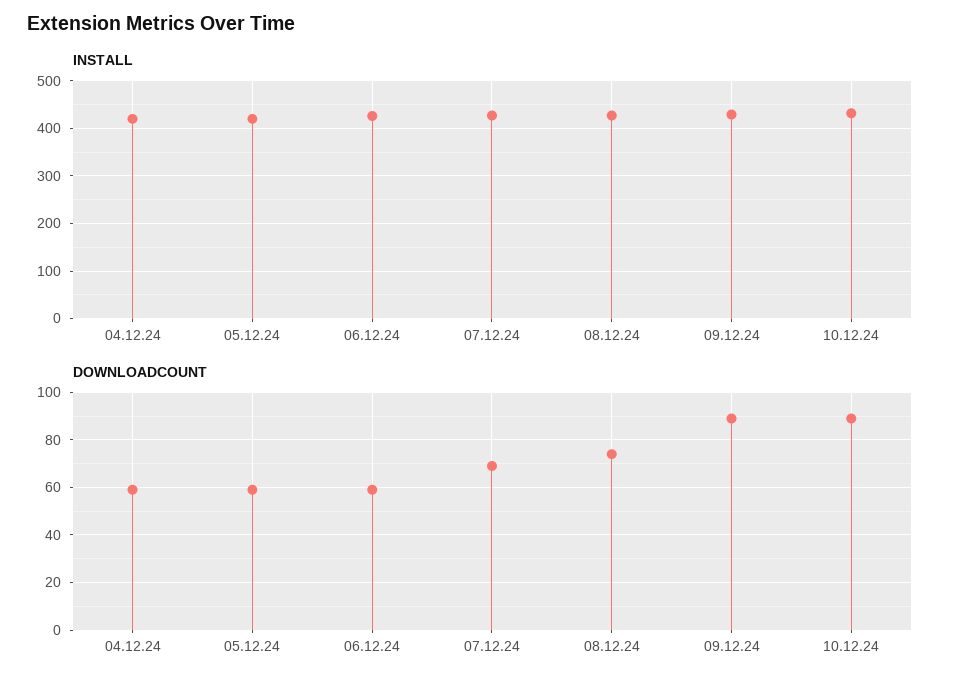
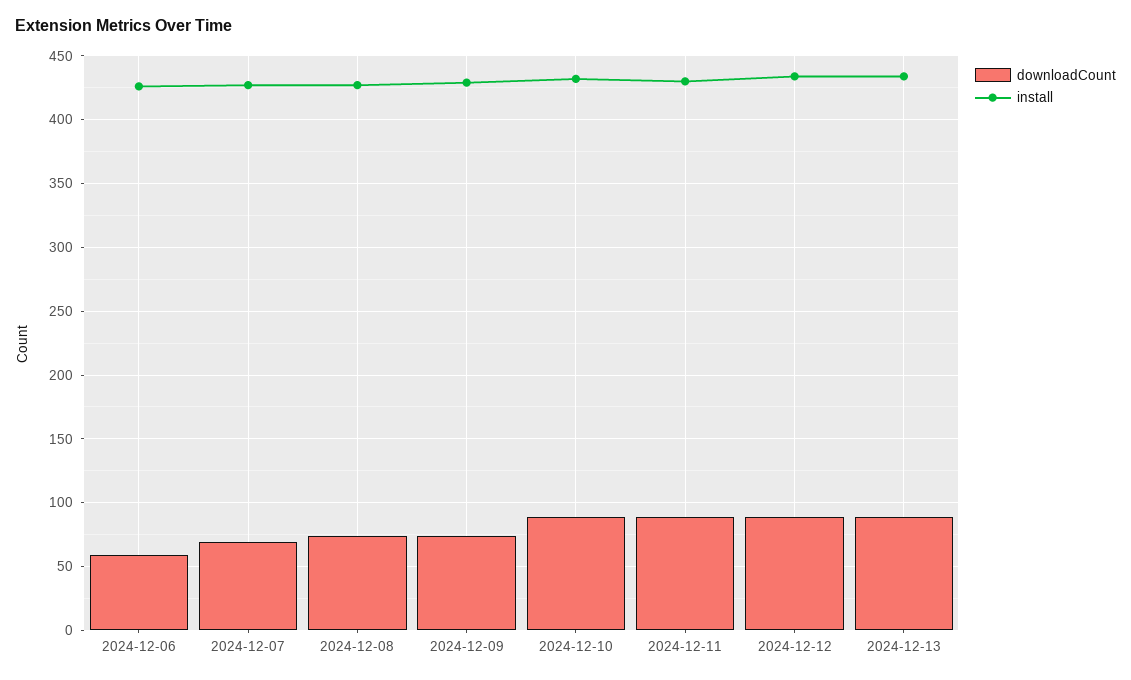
INSTALL, 04.12.24: 420 -> none
INSTALL, 05.12.24: 420 -> none
DOWNLOADCOUNT, 04.12.24: 60 -> none
DOWNLOADCOUNT, 05.12.24: 60 -> none
DOWNLOADCOUNT, 09.12.24: 90 -> 75
DOWNLOADCOUNT, 2024-12-11: none -> 90
INSTALL, 2024-12-11: none -> 430
DOWNLOADCOUNT, 2024-12-12: none -> 90
INSTALL, 2024-12-12: none -> 435
DOWNLOADCOUNT, 2024-12-13: none -> 90
INSTALL, 2024-12-13: none -> 435

